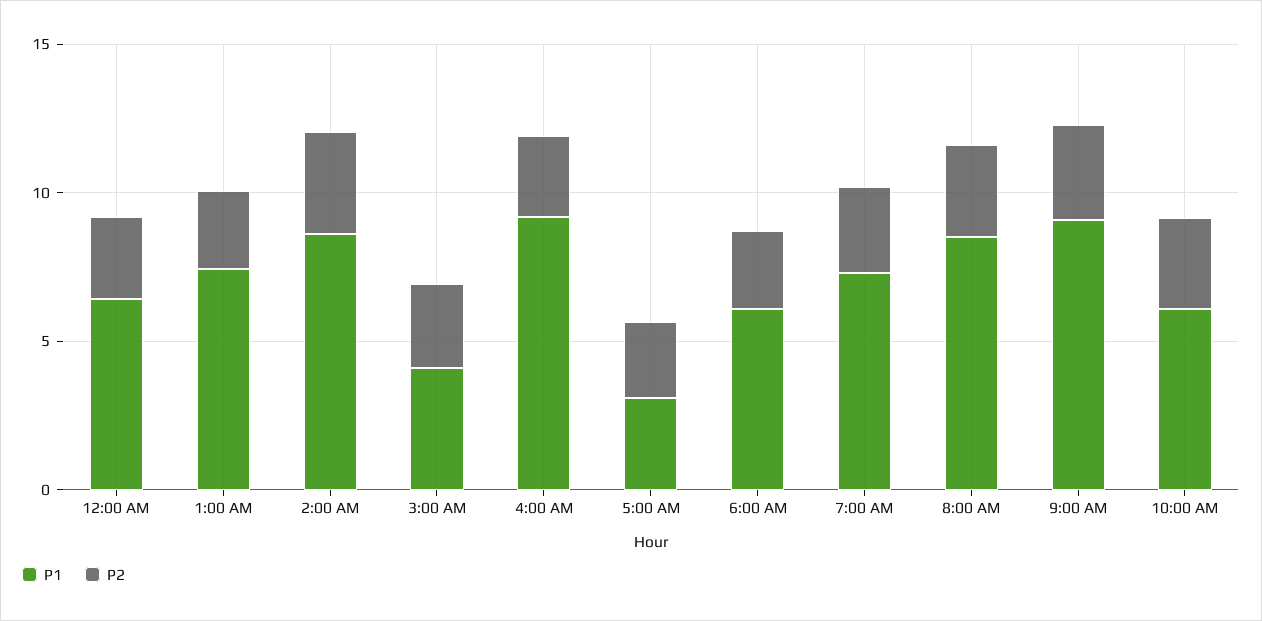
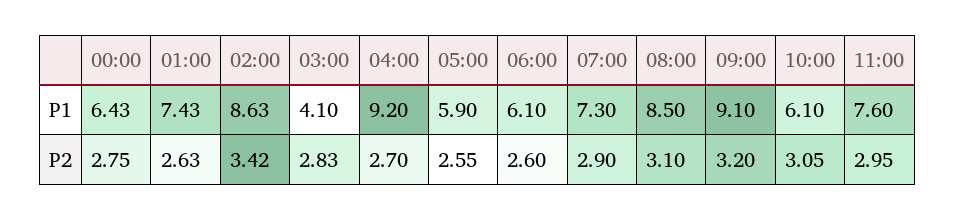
P1, 5:00 AM: 3 -> 5.9
P1, 11:00: none -> 7.6
P2, 11:00: none -> 2.95

